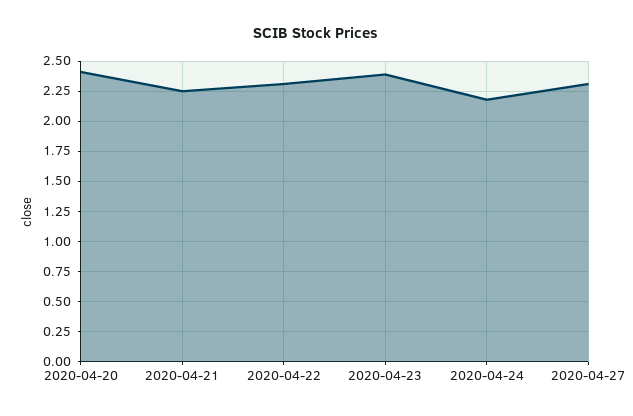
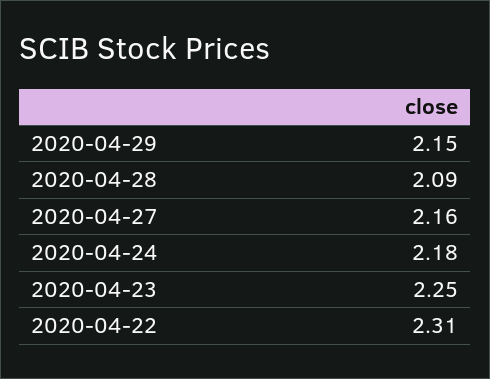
2020-04-20: 2.4 -> none
2020-04-21: 2.25 -> none
2020-04-23: 2.4 -> 2.25
2020-04-27: 2.3 -> 2.16
2020-04-29: none -> 2.15
2020-04-28: none -> 2.09

